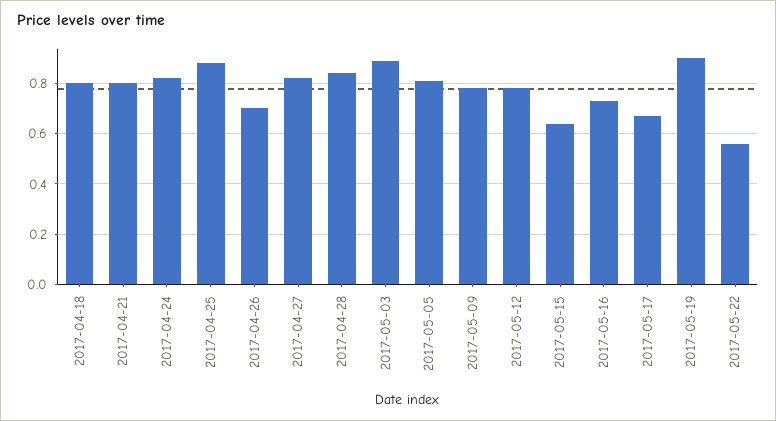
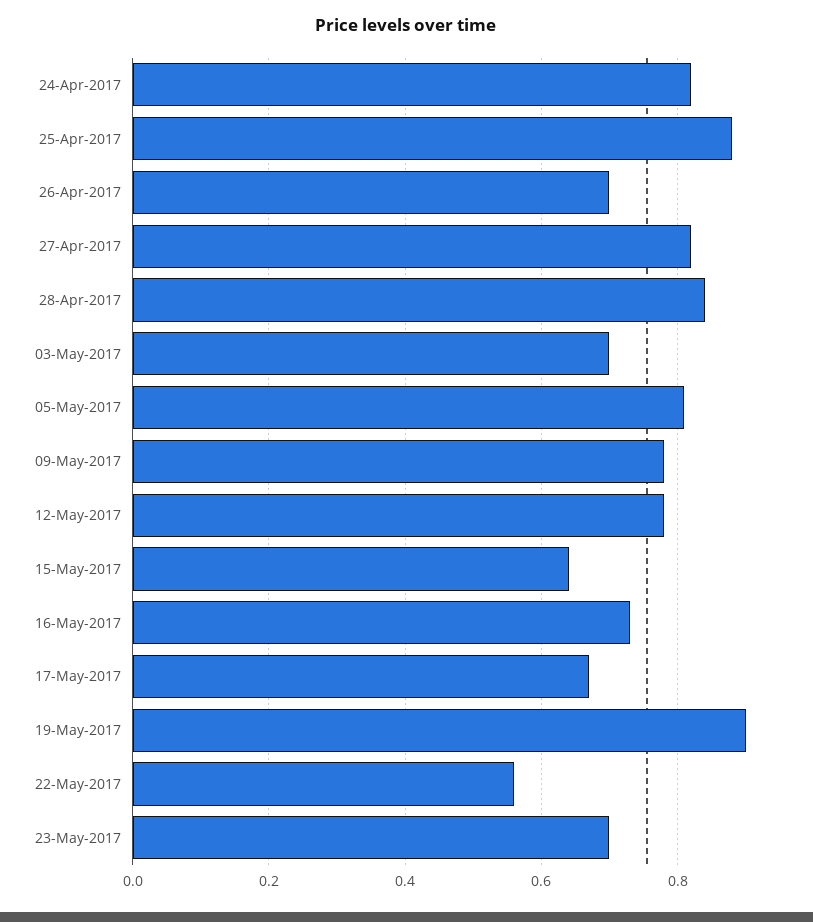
2017-04-18: 0.8 -> none
2017-04-21: 0.8 -> none
2017-05-03: 0.9 -> 0.7
23-May-2017: none -> 0.7

